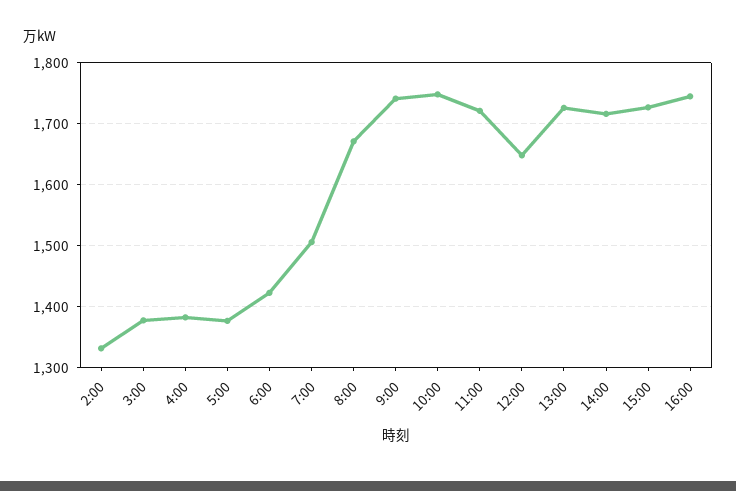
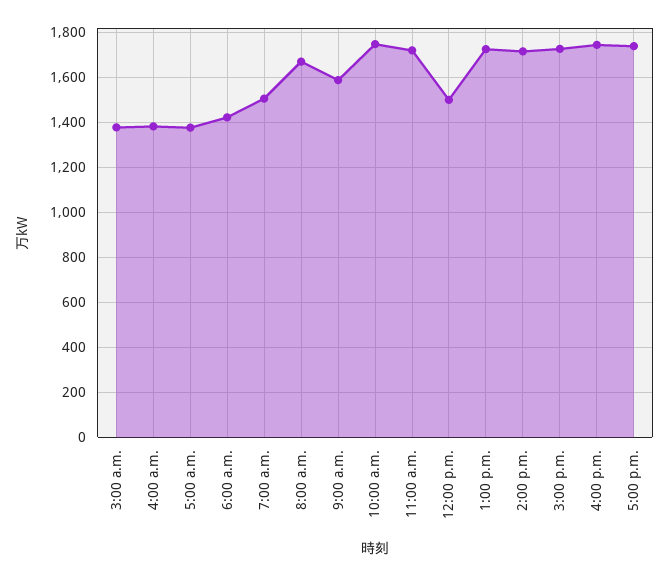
2:00: 1330 -> none
9:00: 1740 -> 1600
12:00: 1650 -> 1500
5:00 p.m.: none -> 1750

